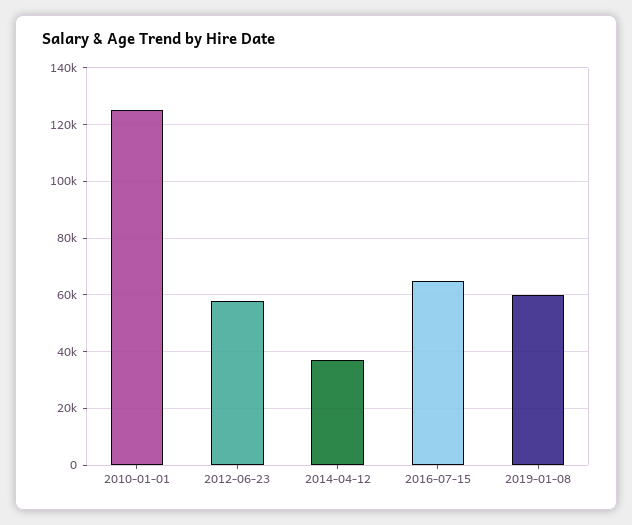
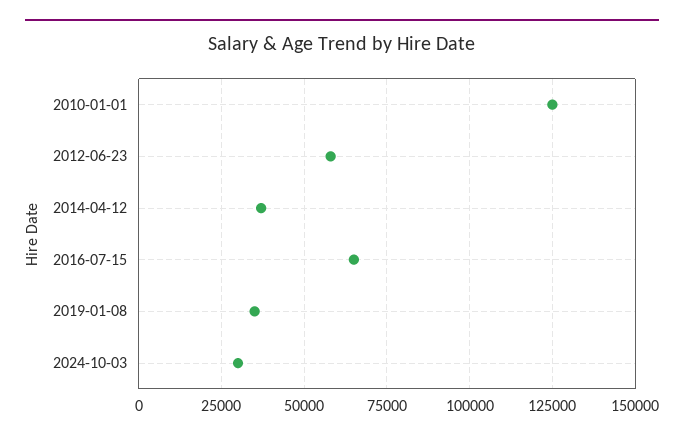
2019-01-08: 60000 -> 35000
2024-10-03: none -> 30000

